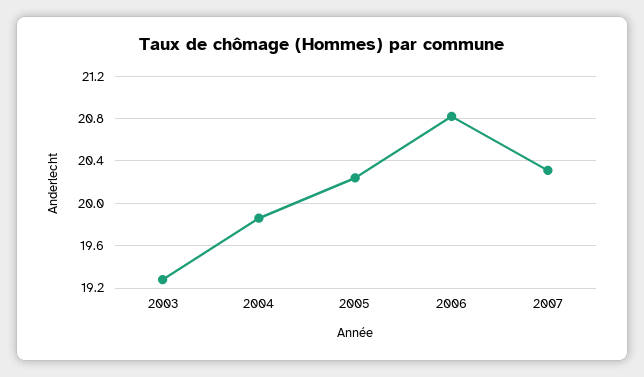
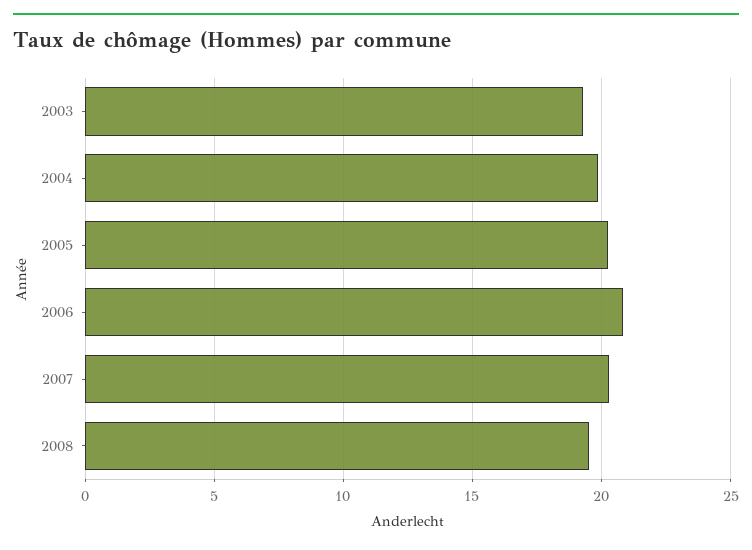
2008: none -> 19.5

